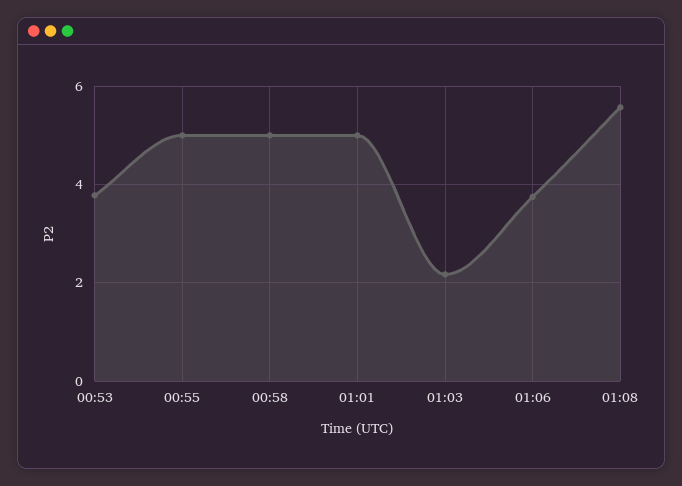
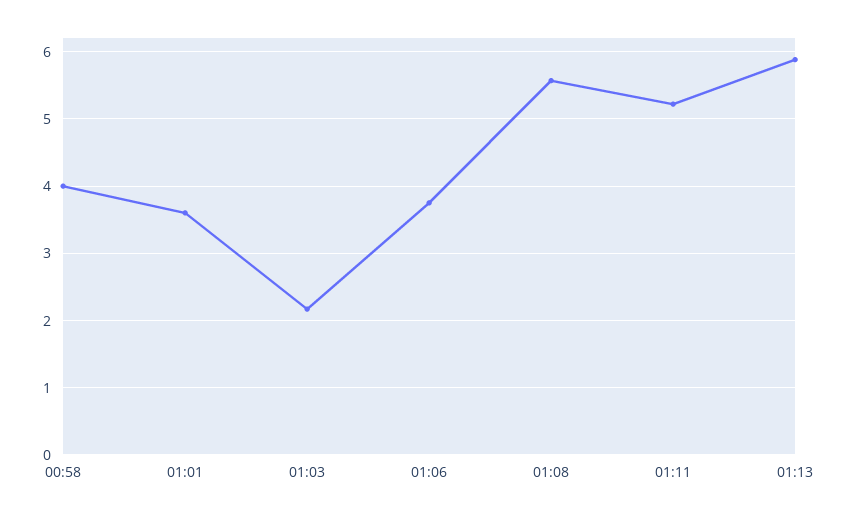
00:53: 3.8 -> none
00:55: 5 -> none
00:58: 5 -> 4
01:01: 5 -> 3.6
01:11: none -> 5.2
01:13: none -> 5.9

